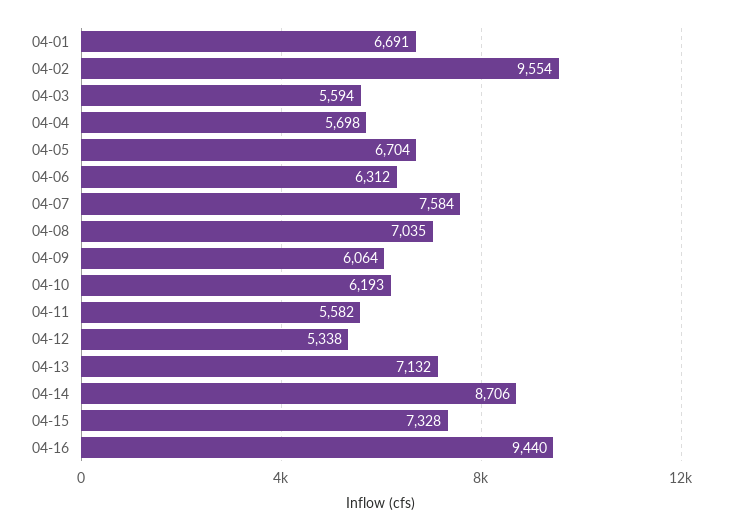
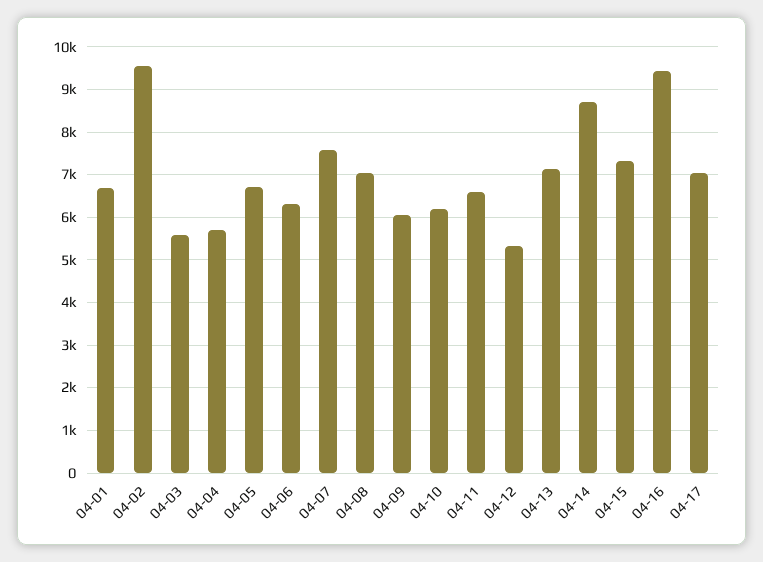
04-11: 5582 -> 6600
04-17: none -> 7000

